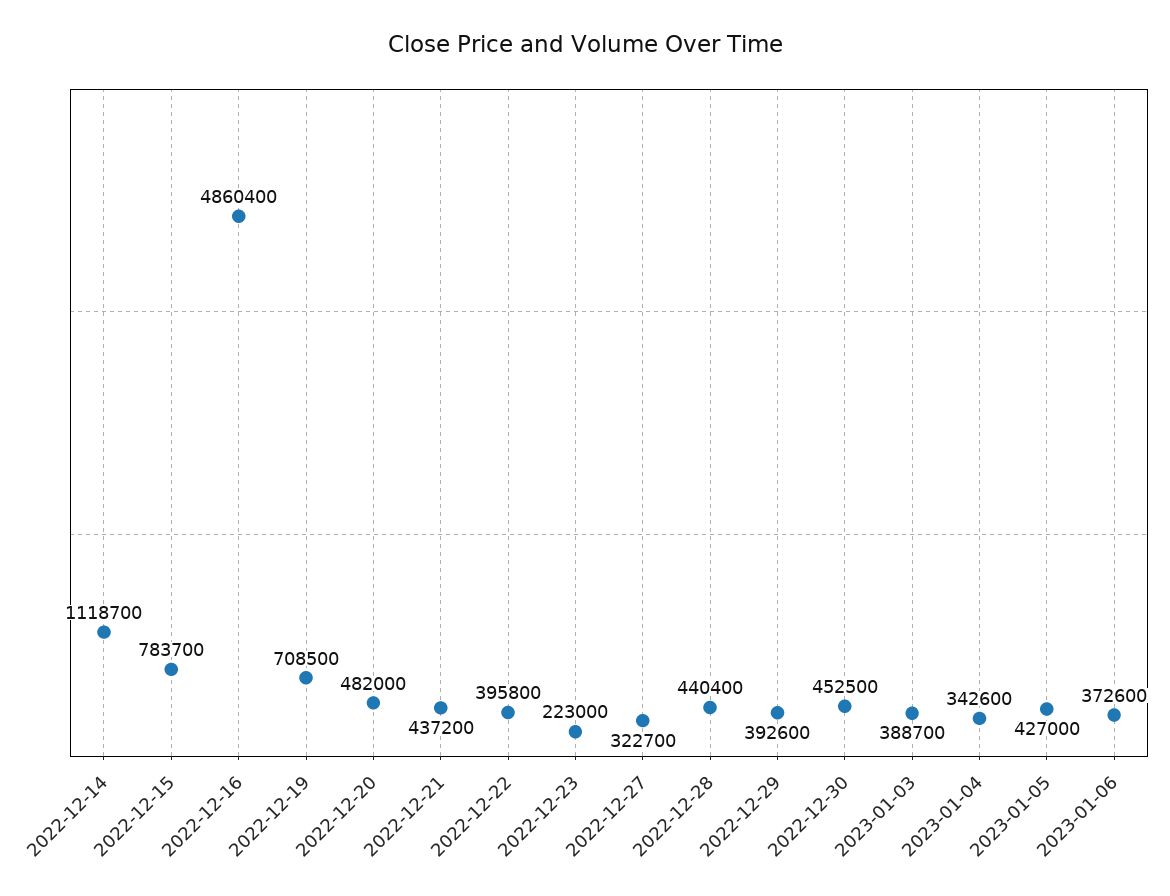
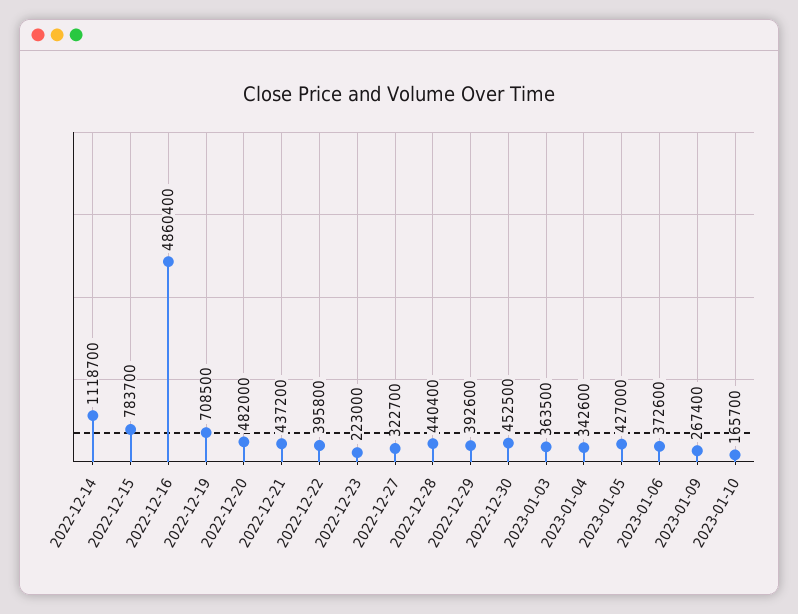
2023-01-03: 388700 -> 363500
2023-01-09: none -> 267400
2023-01-10: none -> 165700

